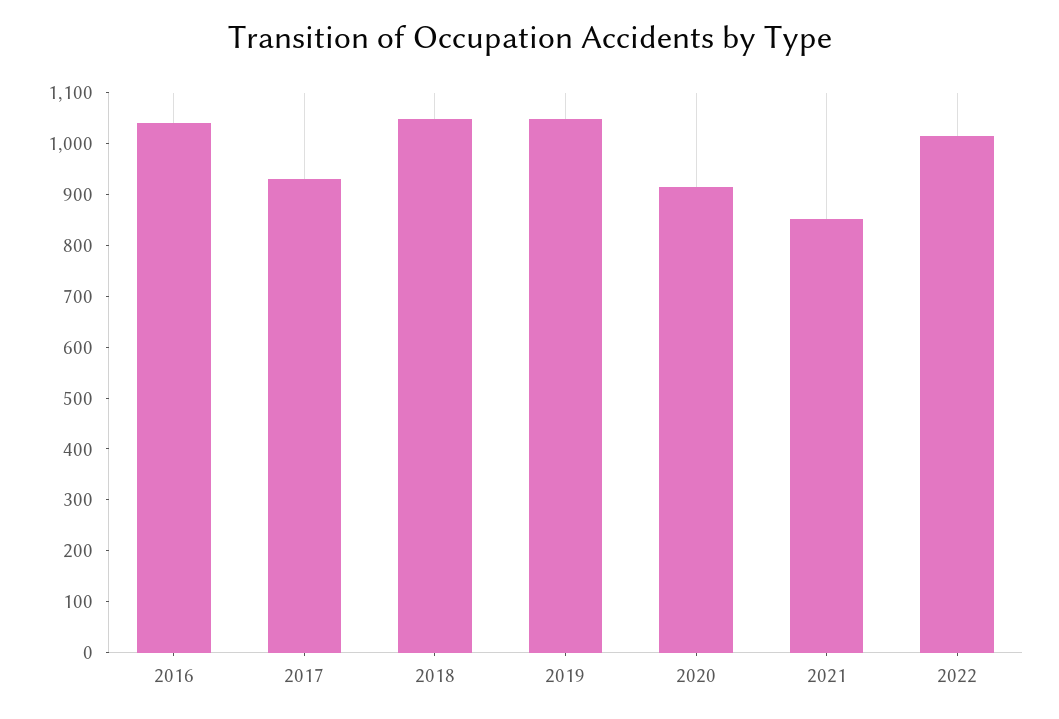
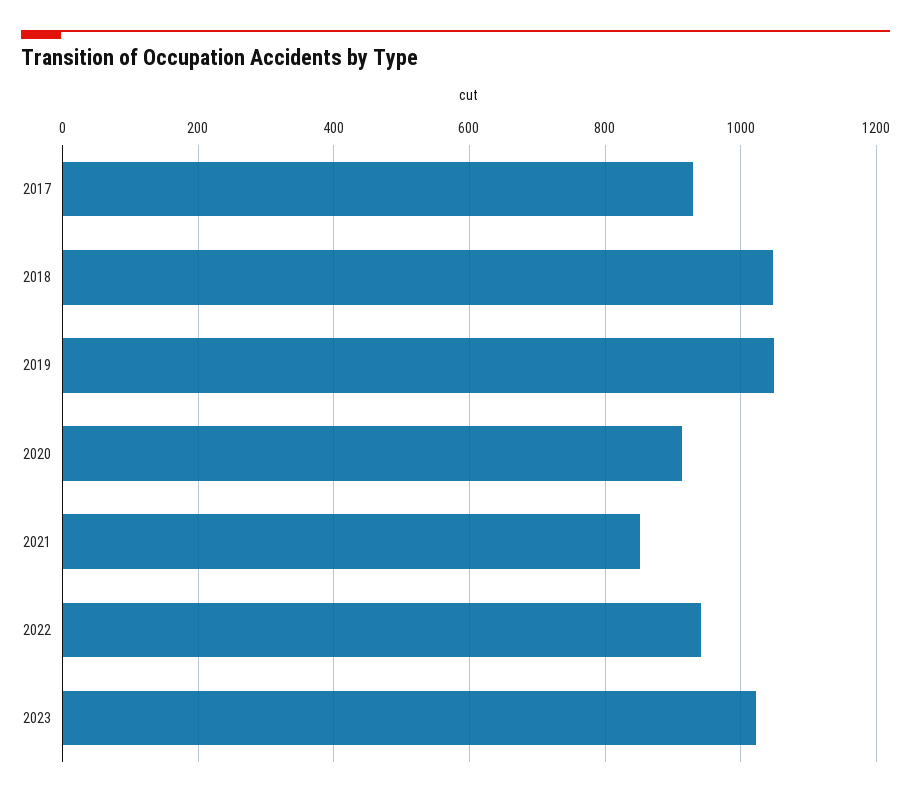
2016: 1040 -> none
2022: 1020 -> 940
2023: none -> 1020

